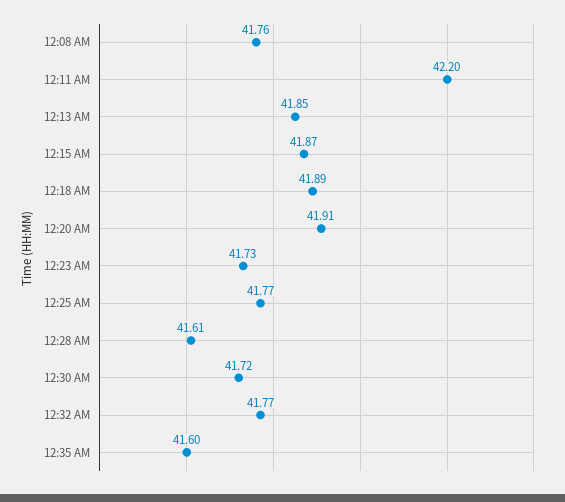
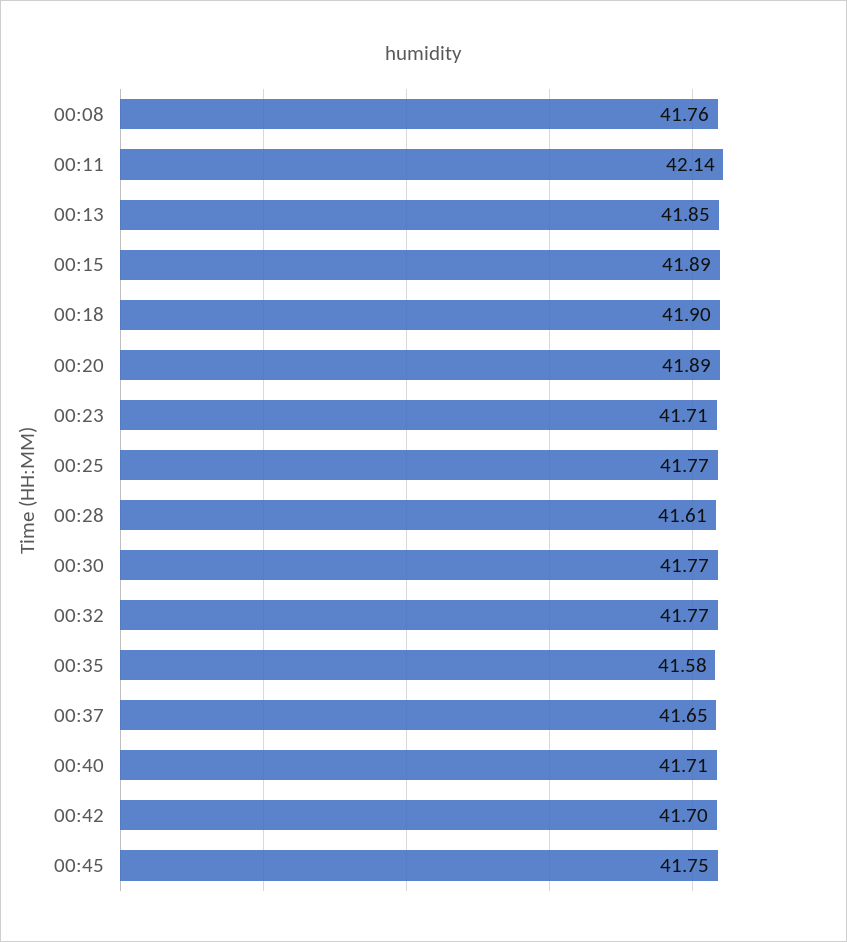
12:11 AM: 42.2 -> 42.14
12:15 AM: 41.87 -> 41.89
12:18 AM: 41.89 -> 41.9
12:20 AM: 41.91 -> 41.89
12:23 AM: 41.73 -> 41.71
12:30 AM: 41.72 -> 41.77
12:35 AM: 41.6 -> 41.58
00:37: none -> 41.65
00:40: none -> 41.71
00:42: none -> 41.7
00:45: none -> 41.75

